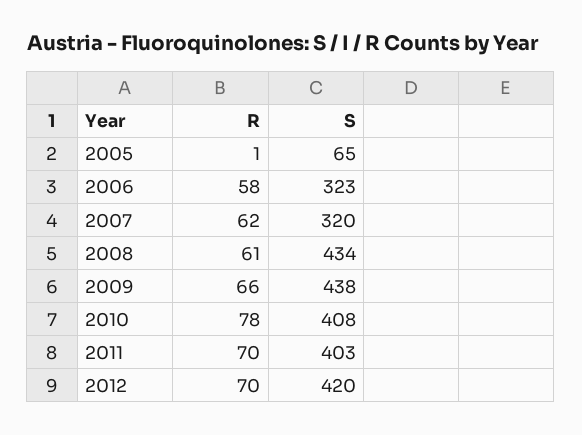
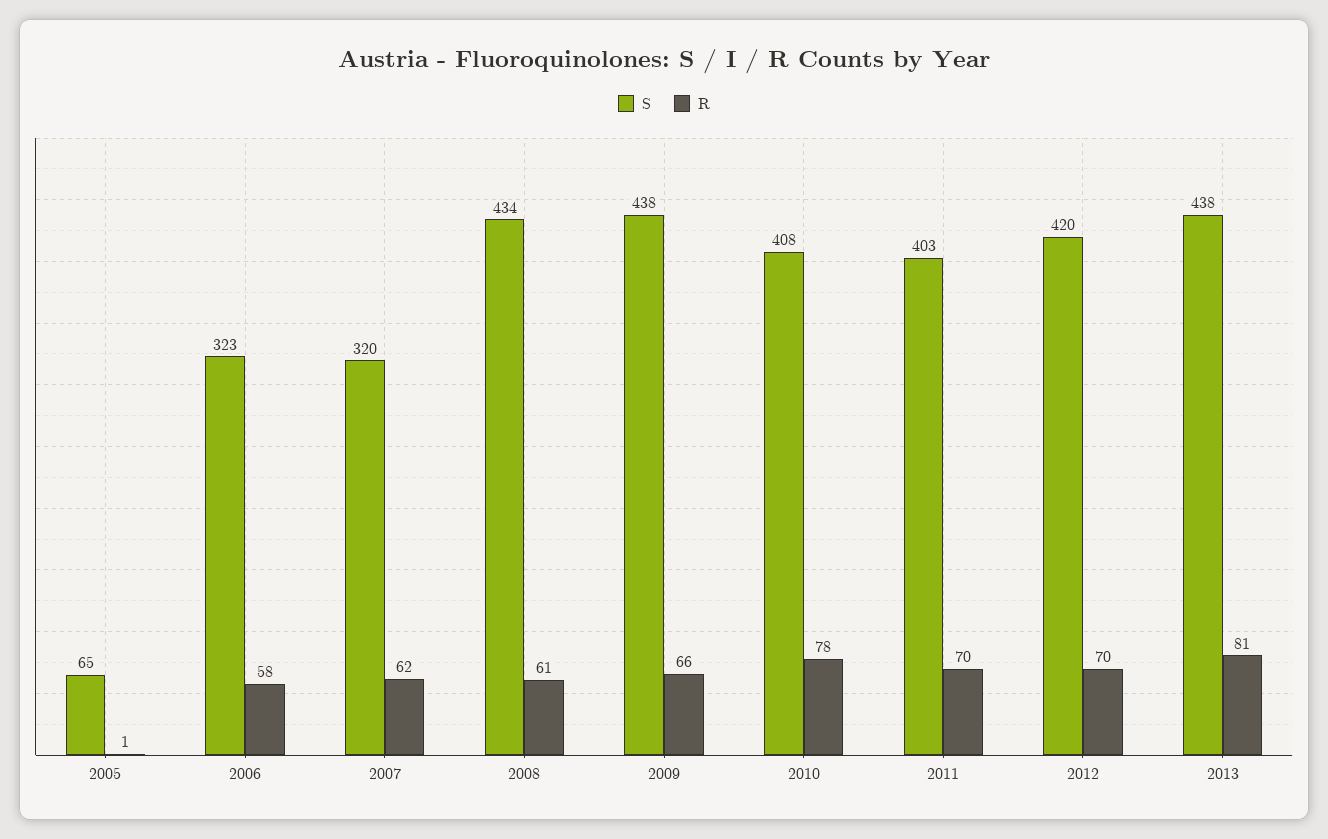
S, 2013: none -> 438
R, 2013: none -> 81

